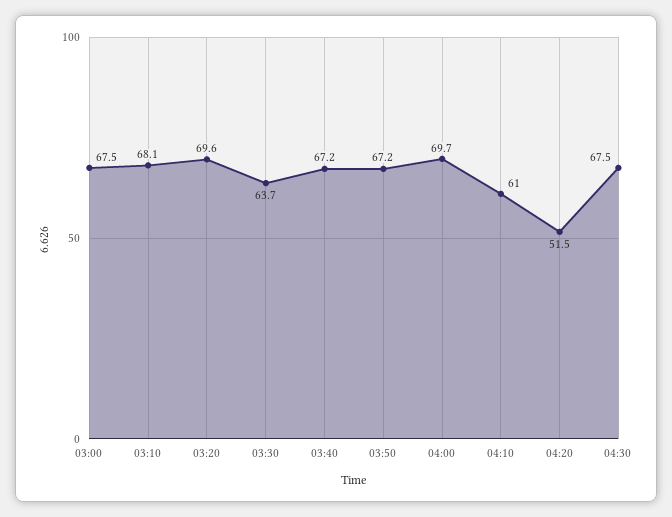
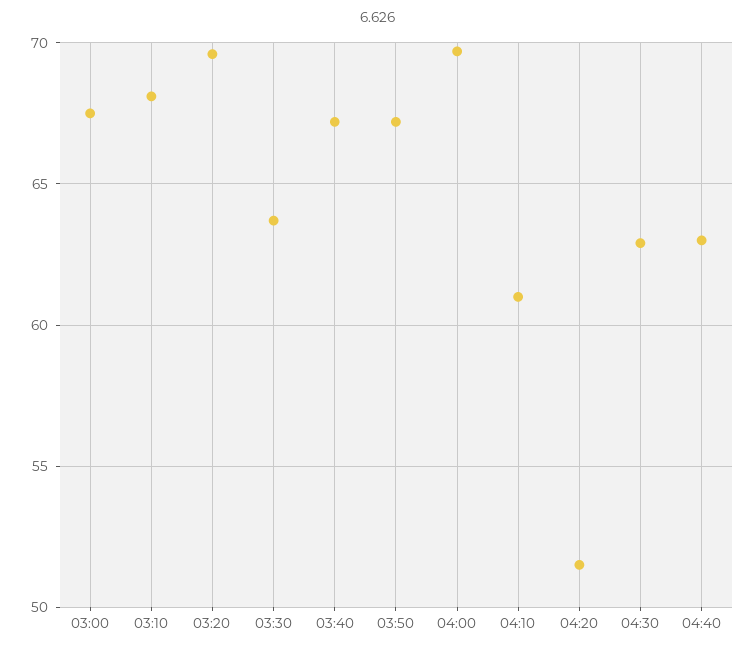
04:30: 67.5 -> 63
04:40: none -> 63

